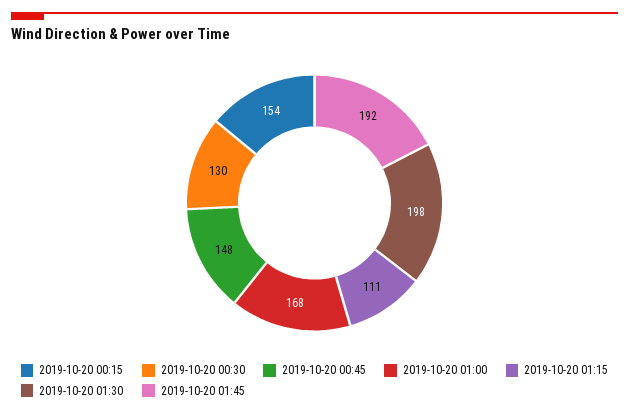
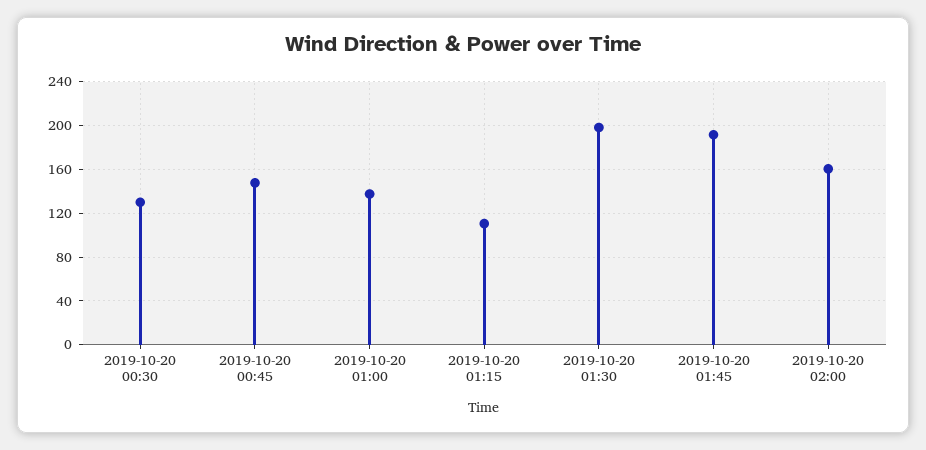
2019-10-20 00:15: 154 -> none
2019-10-20 01:00: 168 -> 140
2019-10-20 02:00: none -> 160

